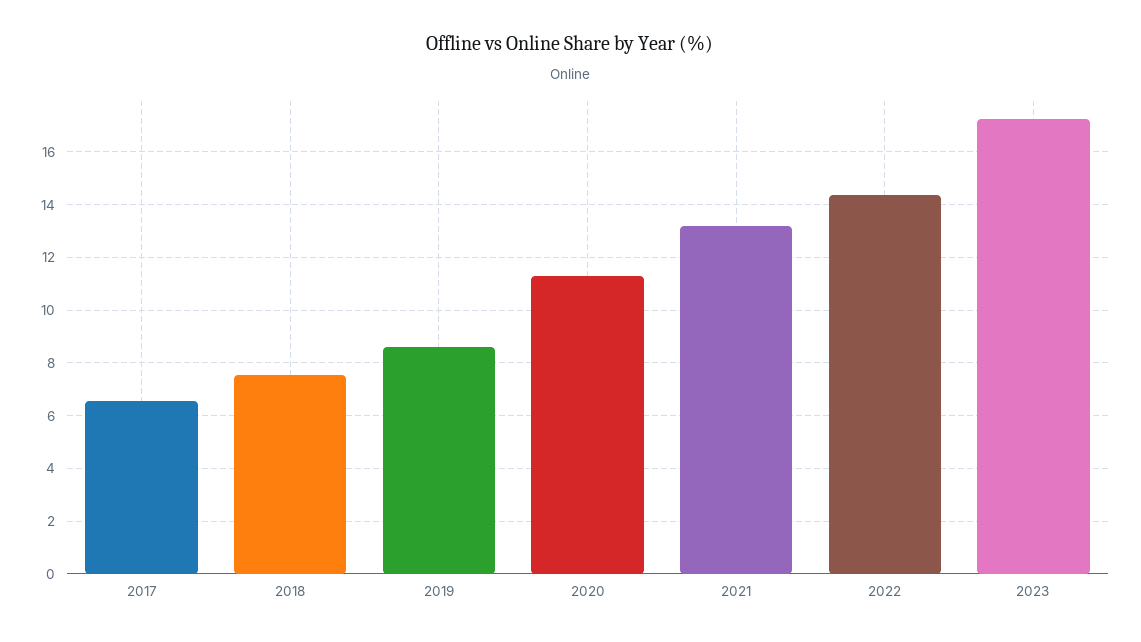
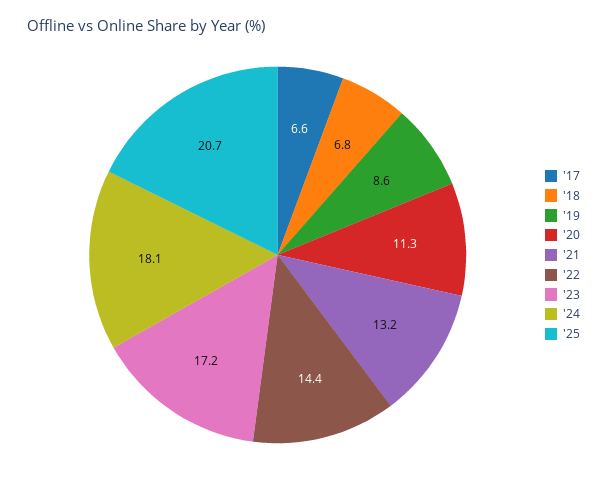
2018: 7.5 -> 6.8
'24: none -> 18.1
'25: none -> 20.7

